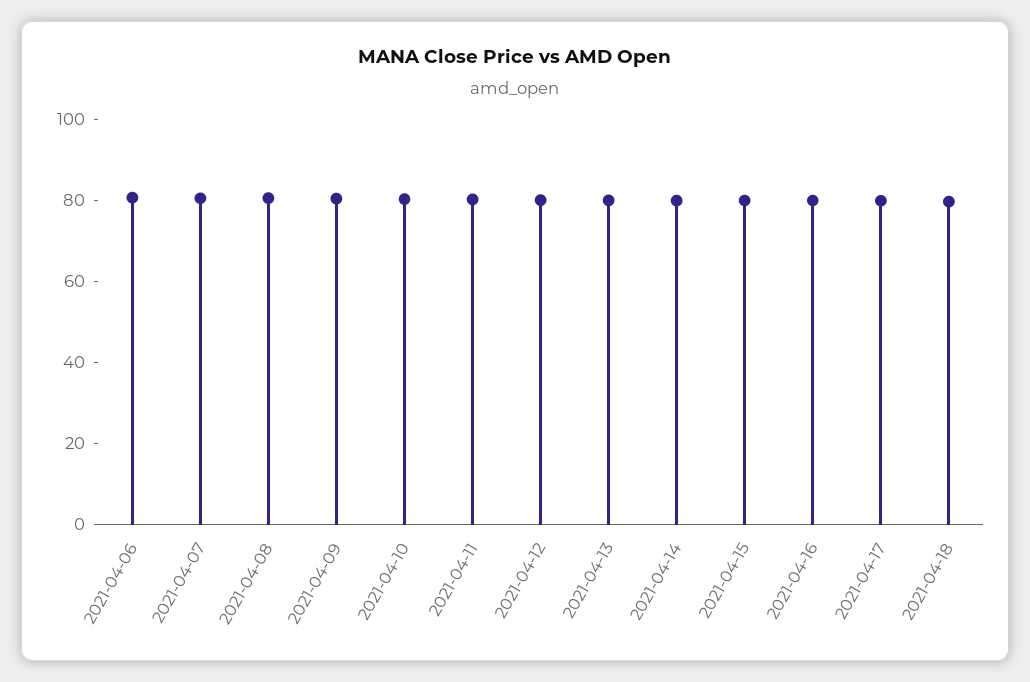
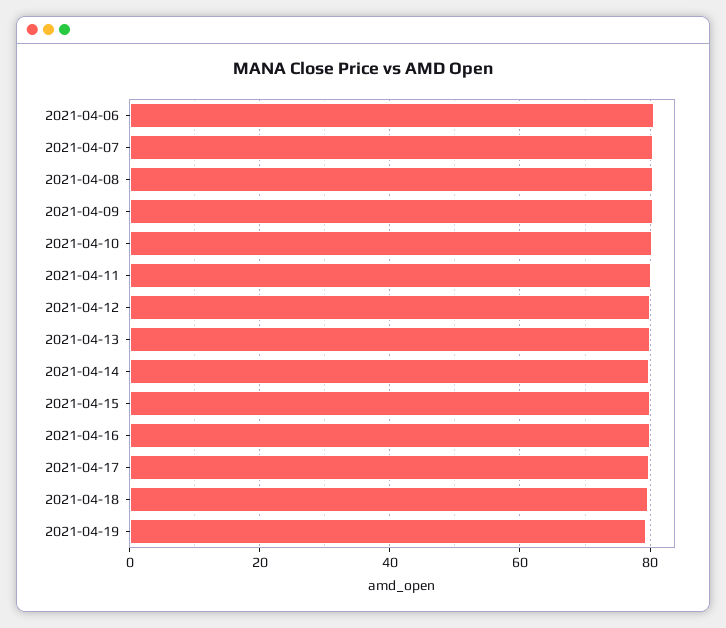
2021-04-19: none -> 80

